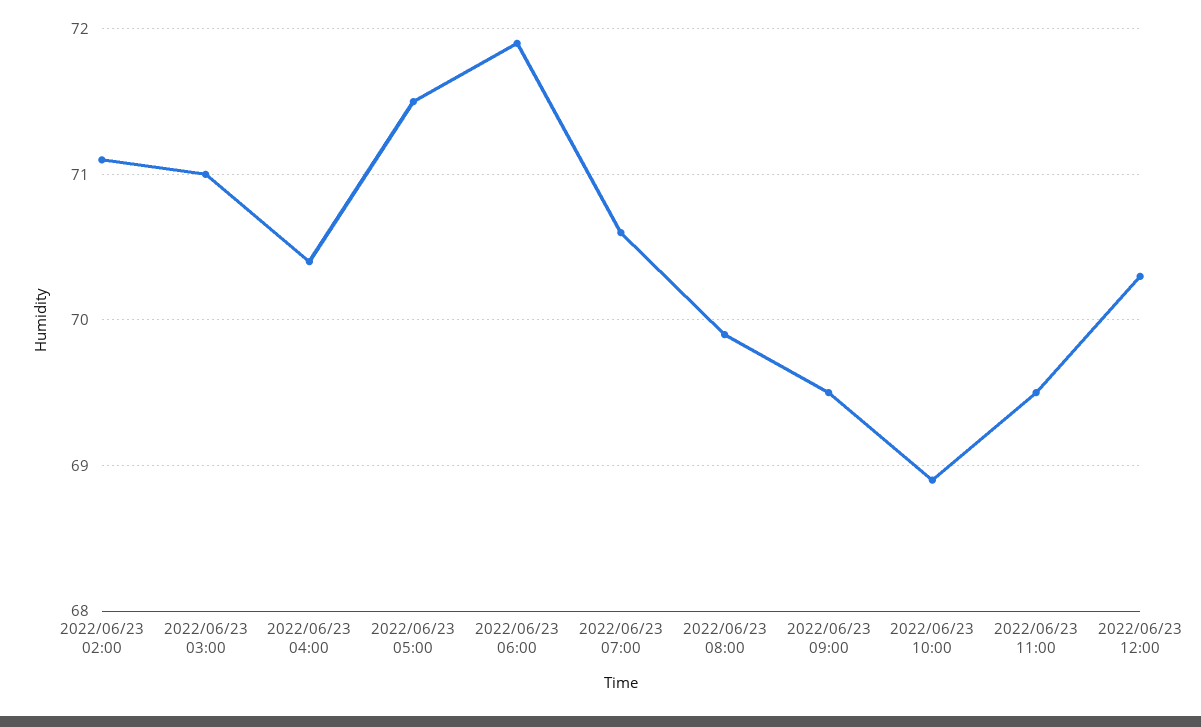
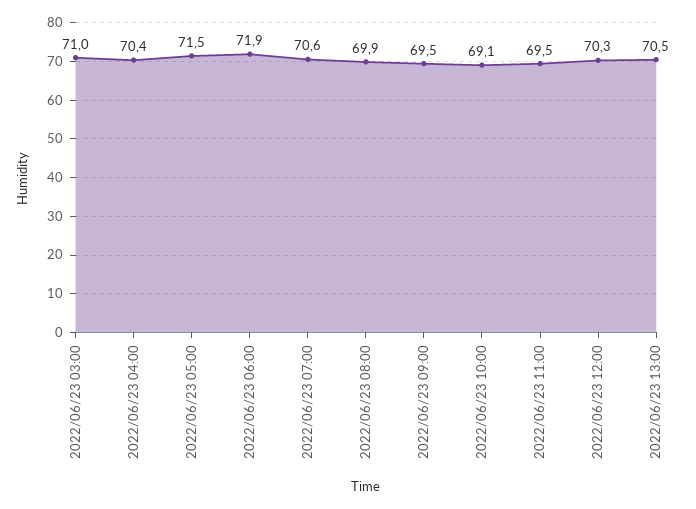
2022/06/23 02:00: 71.1 -> none
2022/06/23 10:00: 68.9 -> 69.1
2022/06/23 13:00: none -> 70.5

